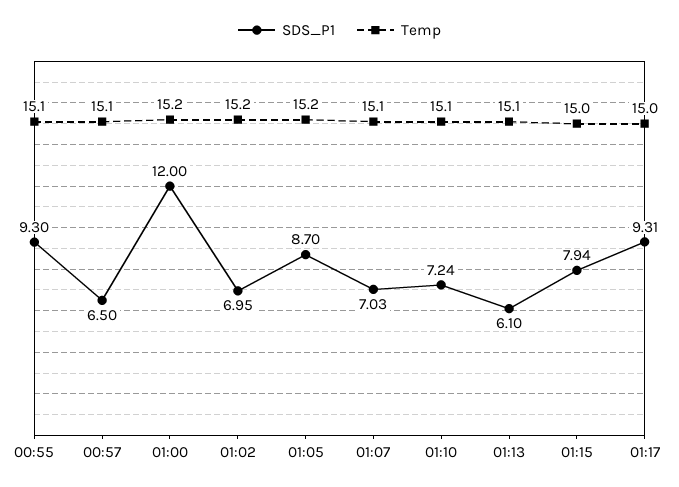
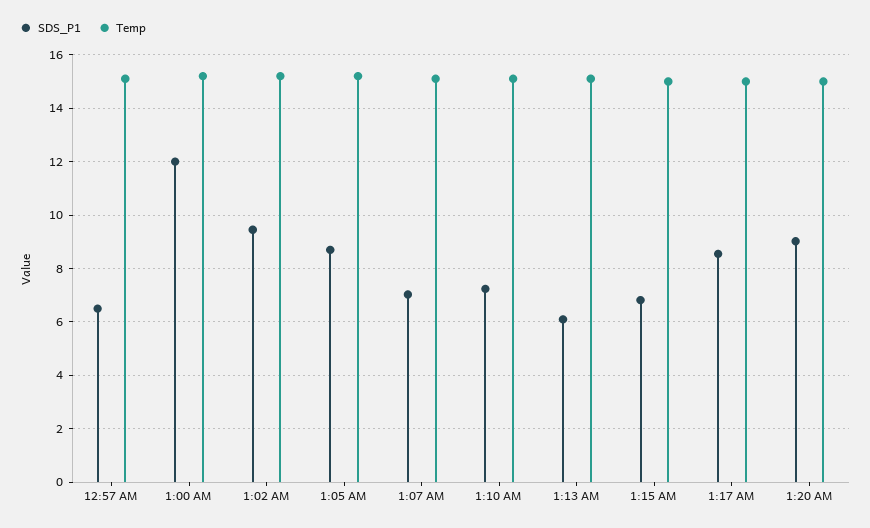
SDS_P1, 00:55: 9.3 -> none
Temp, 00:55: 15.1 -> none
SDS_P1, 01:02: 6.95 -> 9.5
SDS_P1, 01:15: 7.94 -> 6.75
SDS_P1, 01:17: 9.31 -> 8.5
SDS_P1, 1:20 AM: none -> 9
Temp, 1:20 AM: none -> 15

